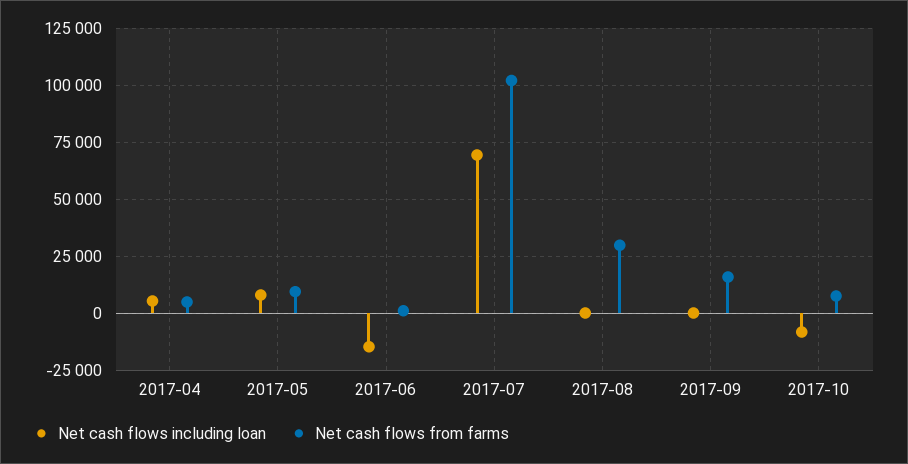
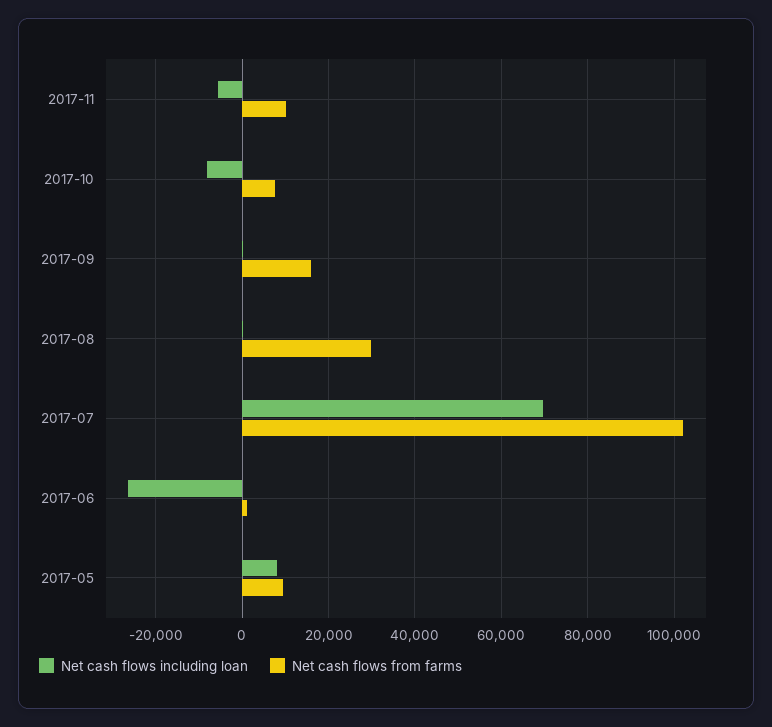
Net cash flows including loan, 2017-04: 5000 -> none
Net cash flows from farms, 2017-04: 5000 -> none
Net cash flows including loan, 2017-06: -15000 -> -26000
Net cash flows including loan, 2017-11: none -> -6000
Net cash flows from farms, 2017-11: none -> 10000

